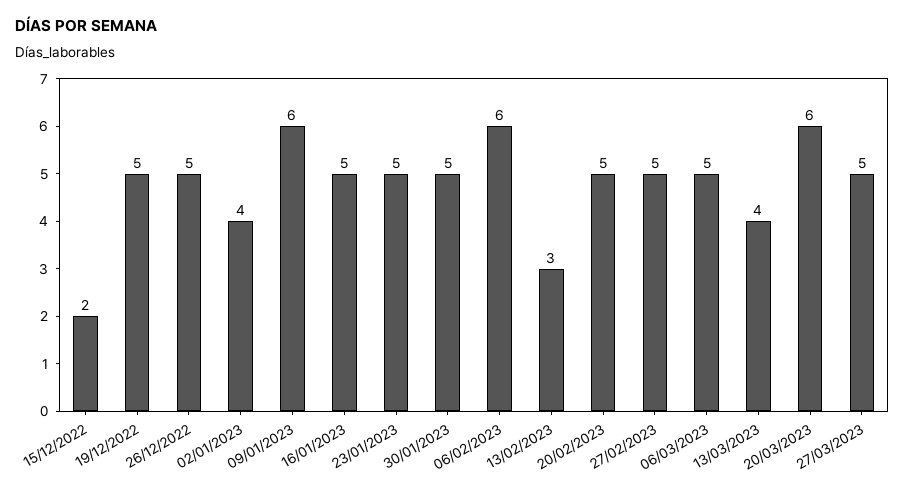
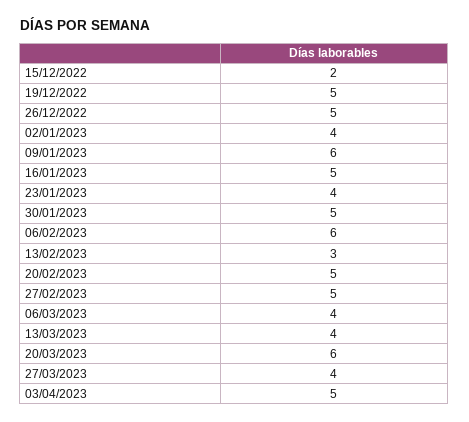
23/01/2023: 5 -> 4
06/03/2023: 5 -> 4
27/03/2023: 5 -> 4
03/04/2023: none -> 5

